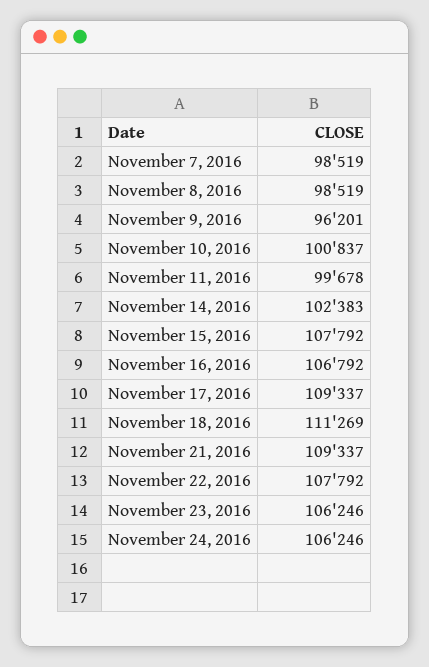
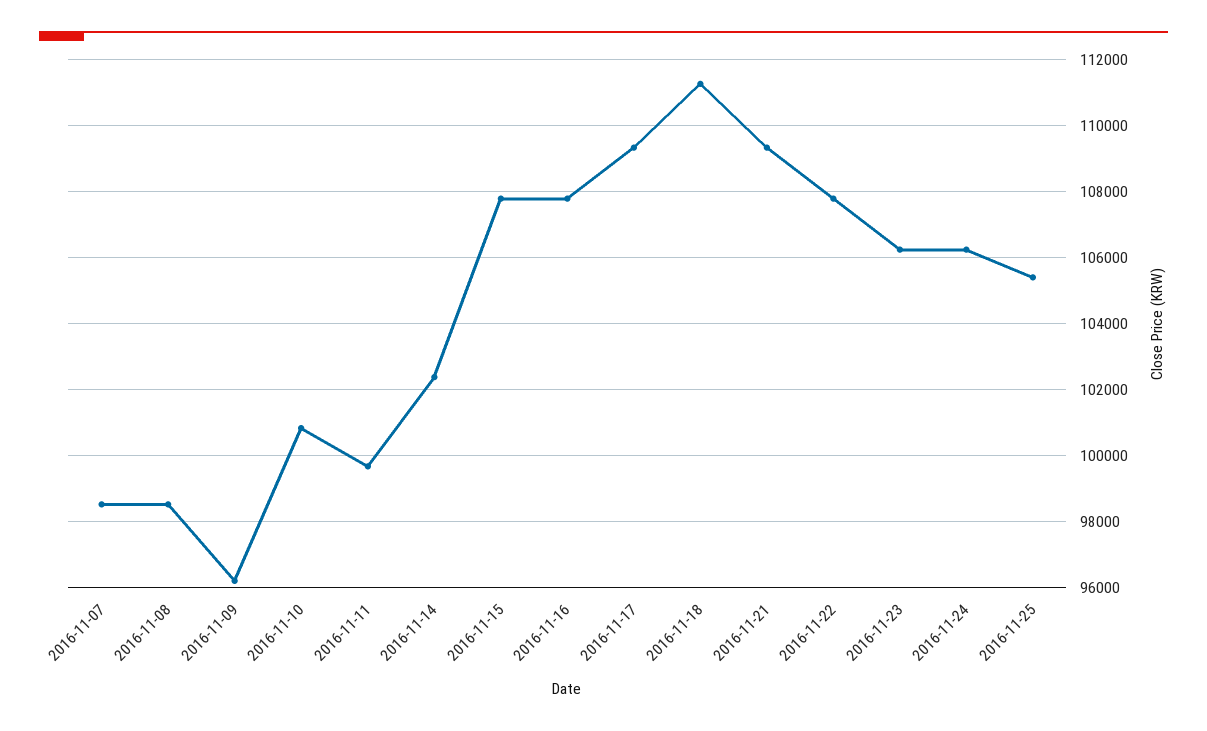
November 16, 2016: 106792 -> 107800
2016-11-25: none -> 105400

